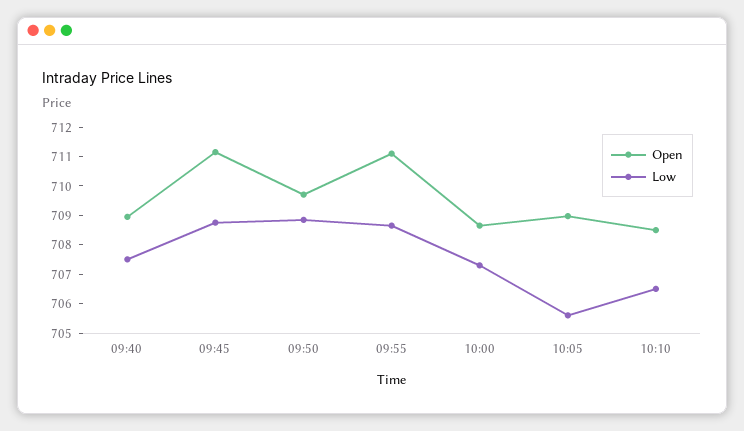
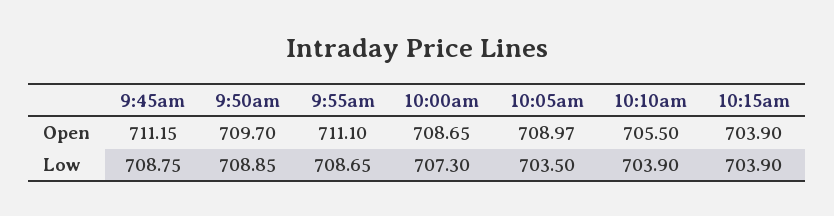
Open, 09:40: 709 -> none
Low, 09:40: 707.5 -> none
Low, 10:05: 705.5 -> 703.5
Open, 10:10: 708.5 -> 705.5
Low, 10:10: 706.5 -> 703.9
Open, 10:15am: none -> 703.9
Low, 10:15am: none -> 703.9

